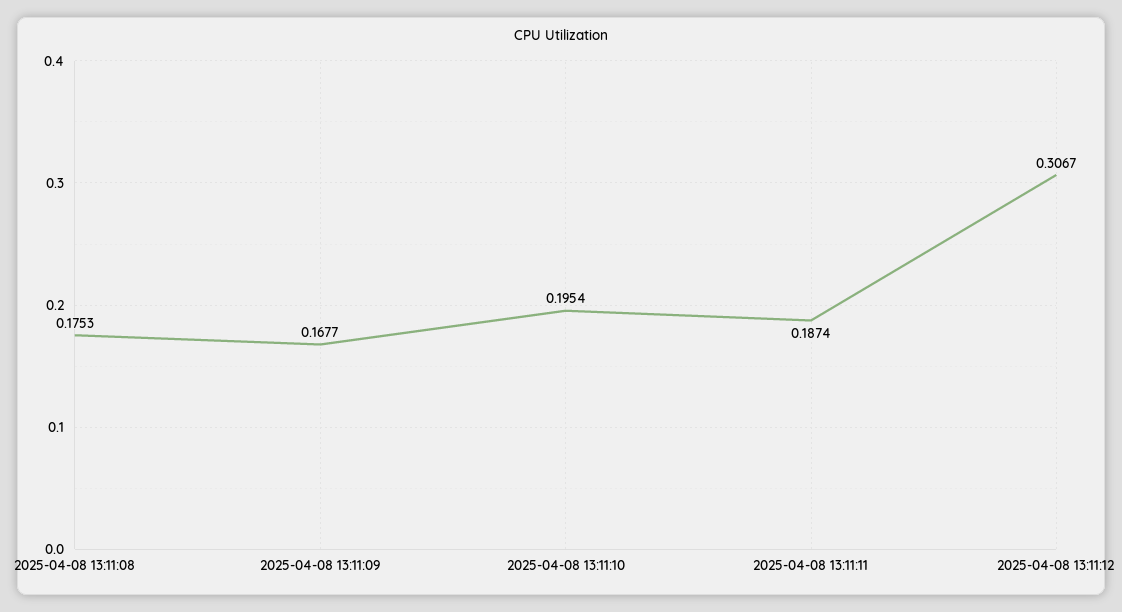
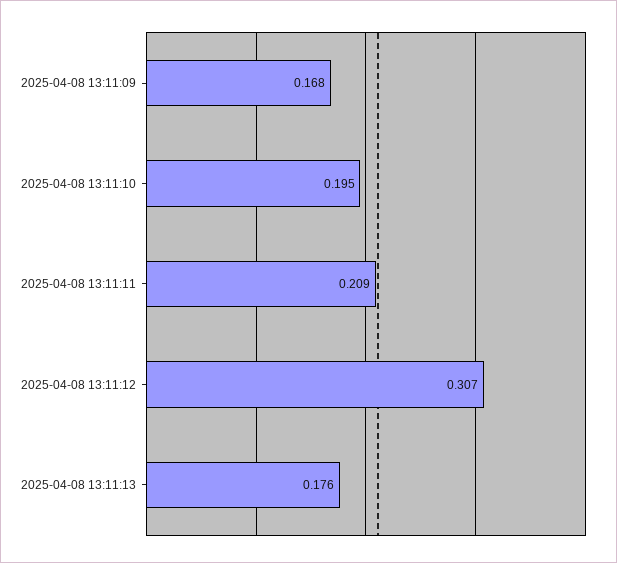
2025-04-08 13:11:08: 0.1753 -> none
2025-04-08 13:11:11: 0.1874 -> 0.209
2025-04-08 13:11:13: none -> 0.176

